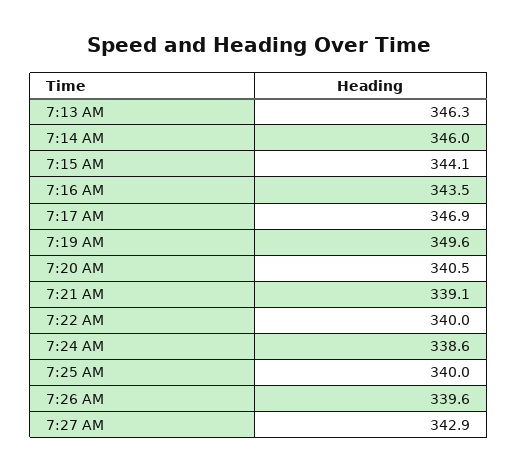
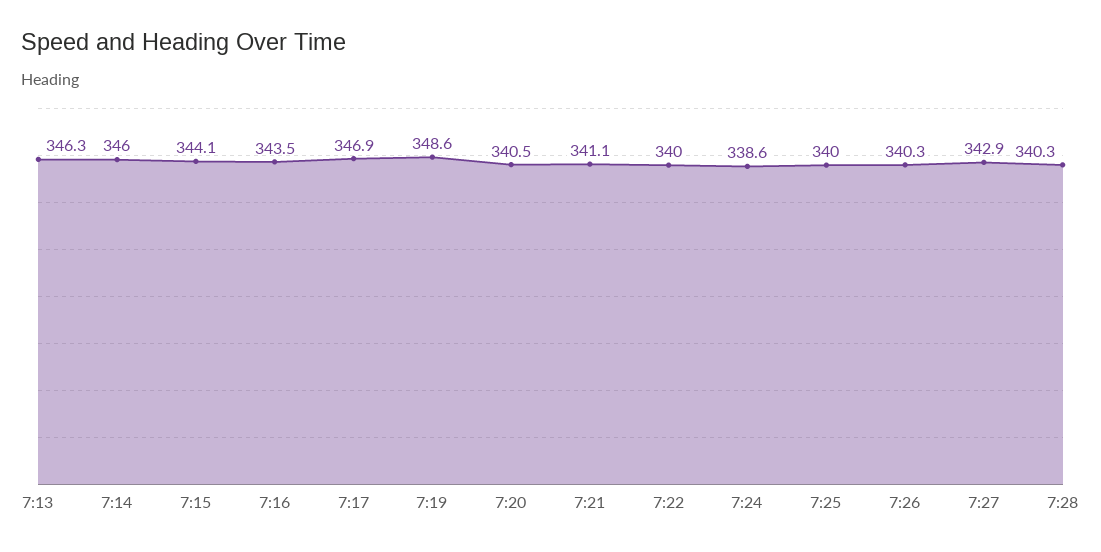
7:19 AM: 349.6 -> 348.6
7:21 AM: 339.1 -> 341.1
7:26 AM: 339.6 -> 340.3
7:28: none -> 340.3

